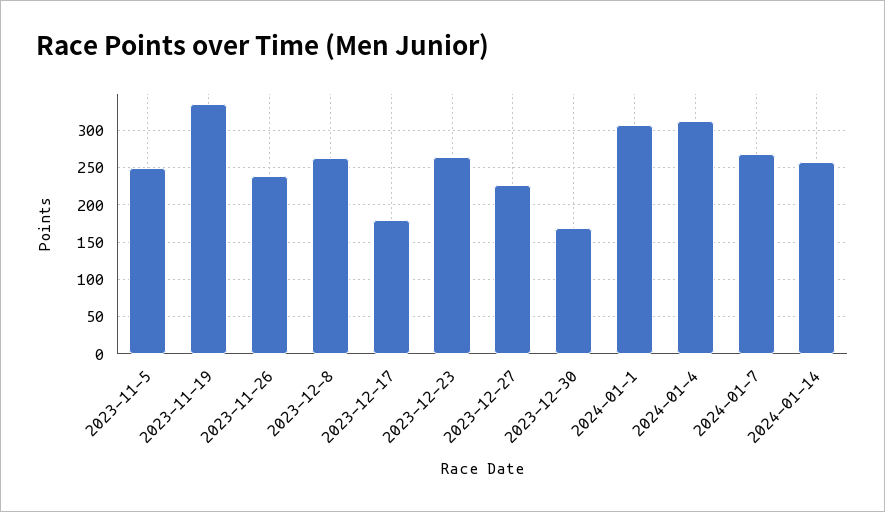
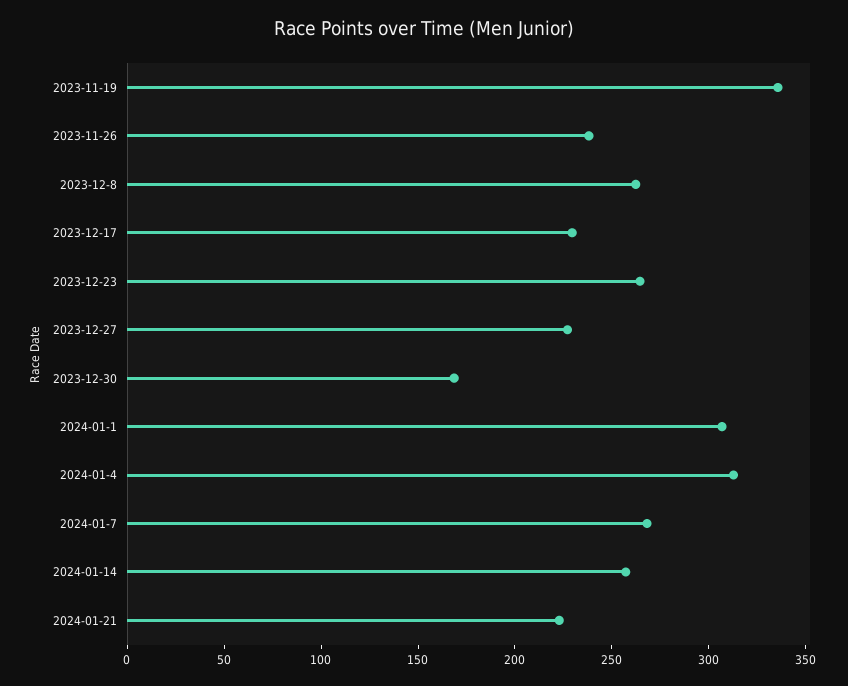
2023-11-5: 250 -> none
2023-12-17: 180 -> 230
2024-01-21: none -> 220

